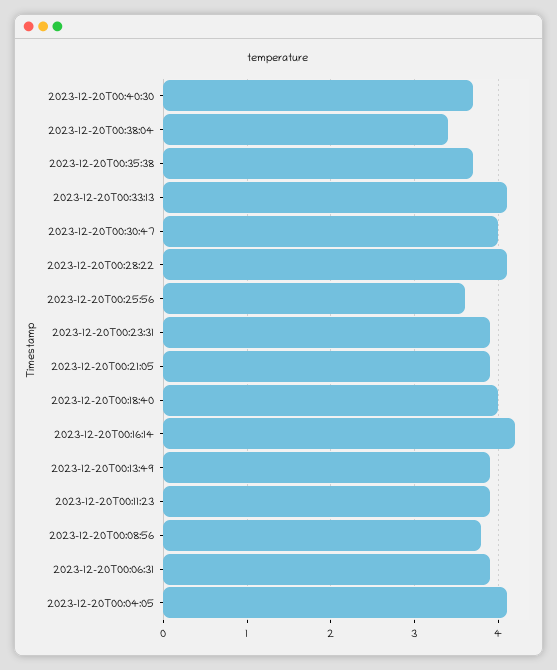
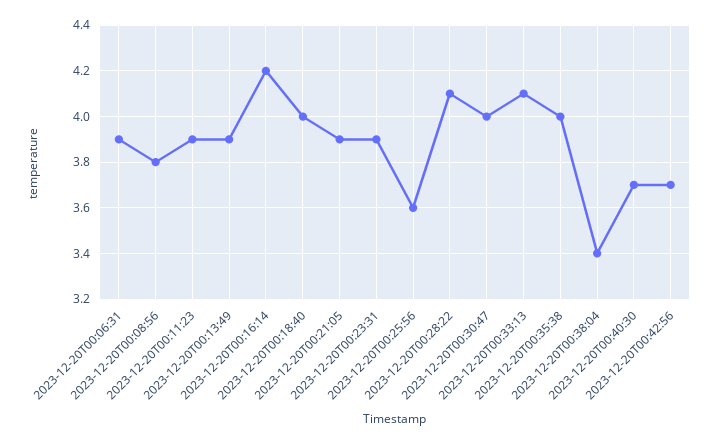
2023-12-20T00:35:38: 3.7 -> 4
2023-12-20T00:04:05: 4.1 -> none
2023-12-20T00:42:56: none -> 3.7

